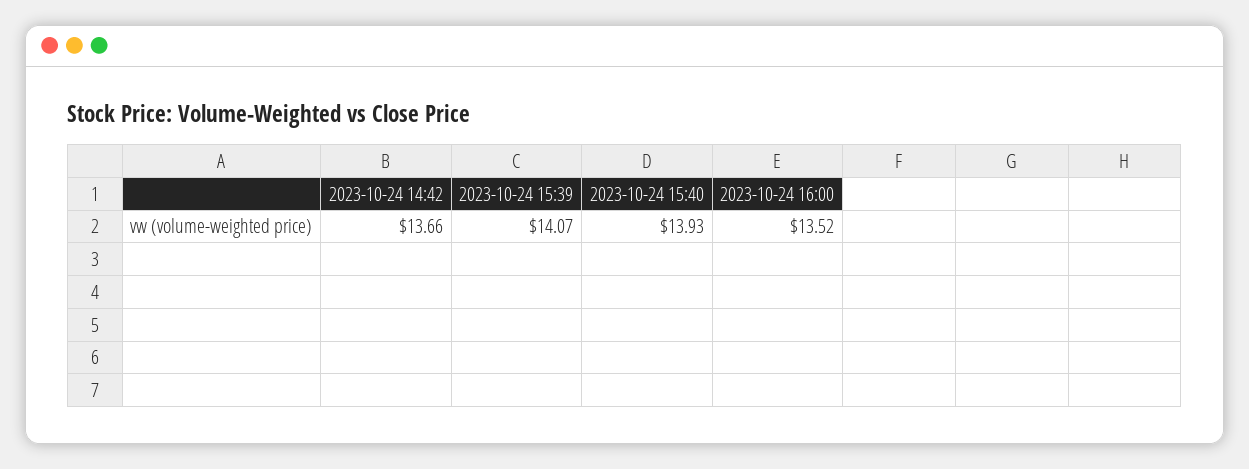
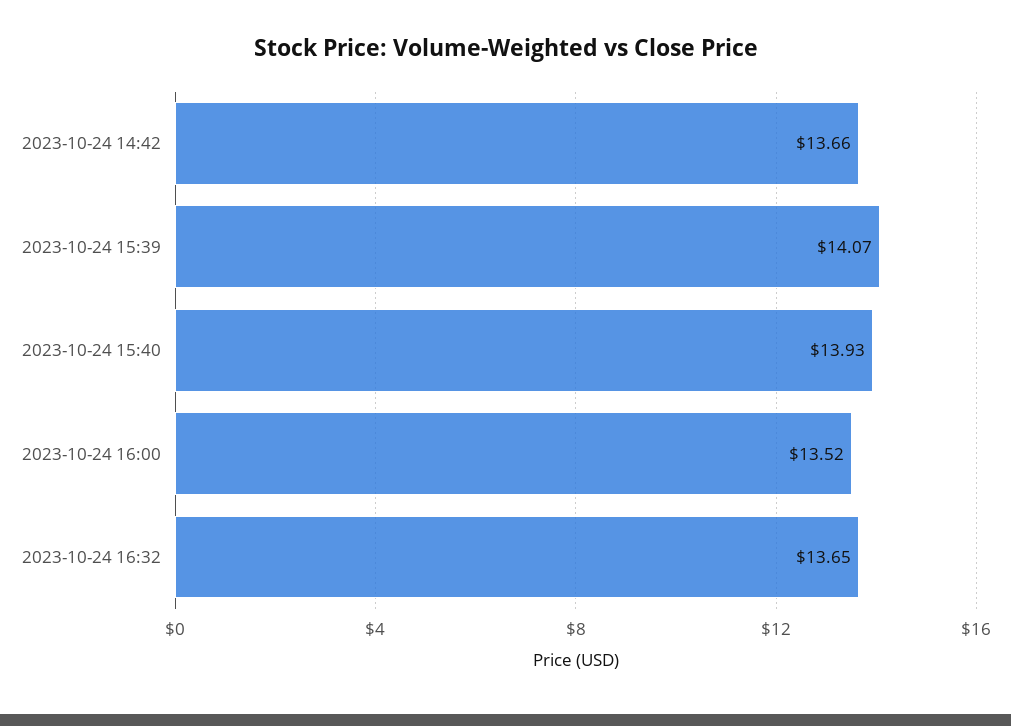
2023-10-24 16:32: none -> 13.65

